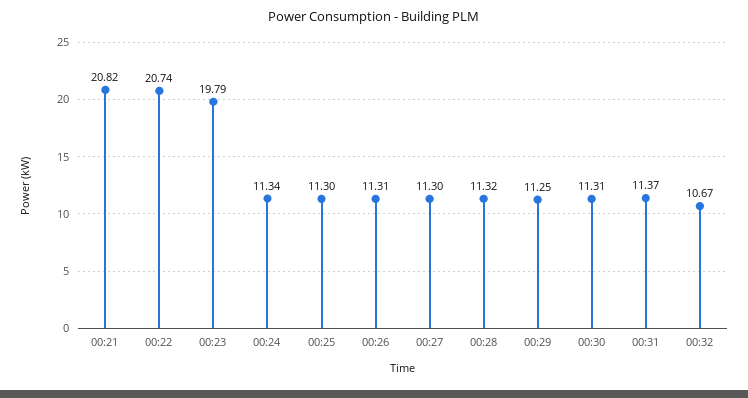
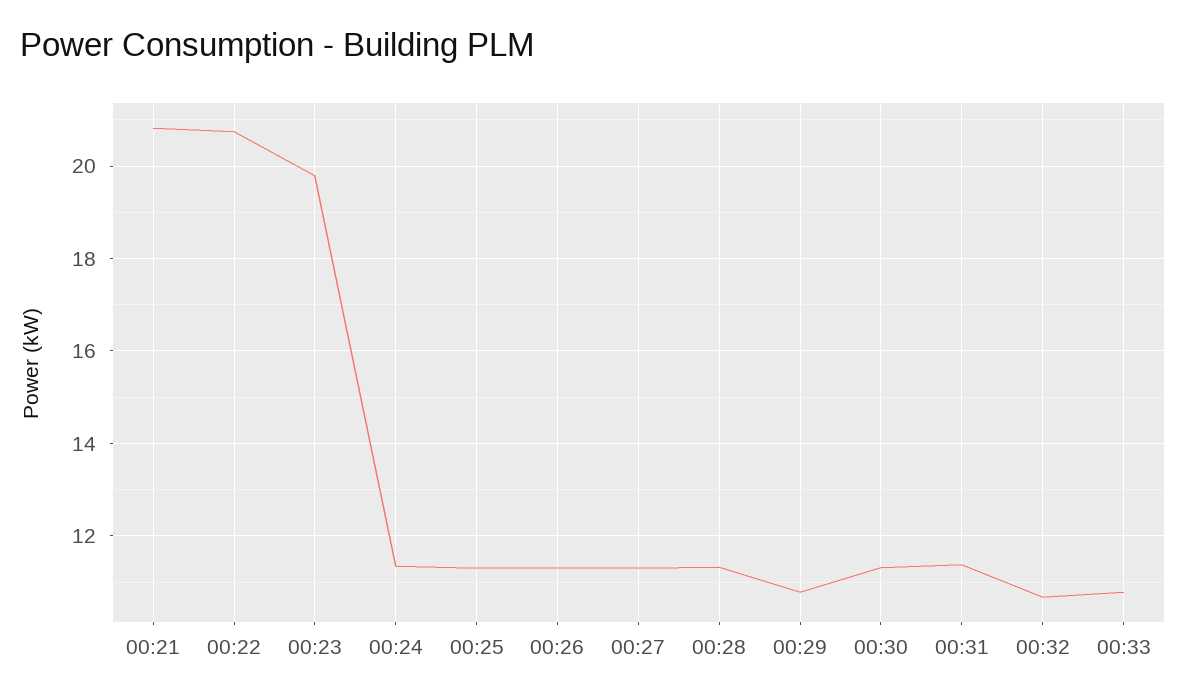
00:29: 11.25 -> 10.8
00:33: none -> 10.8

